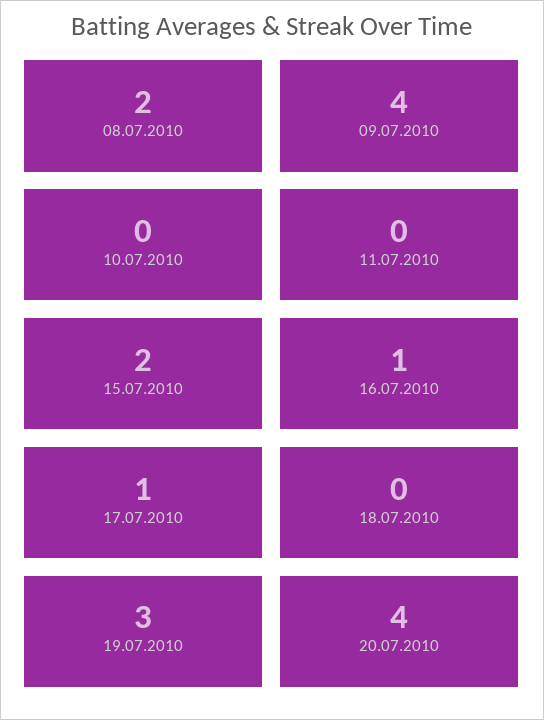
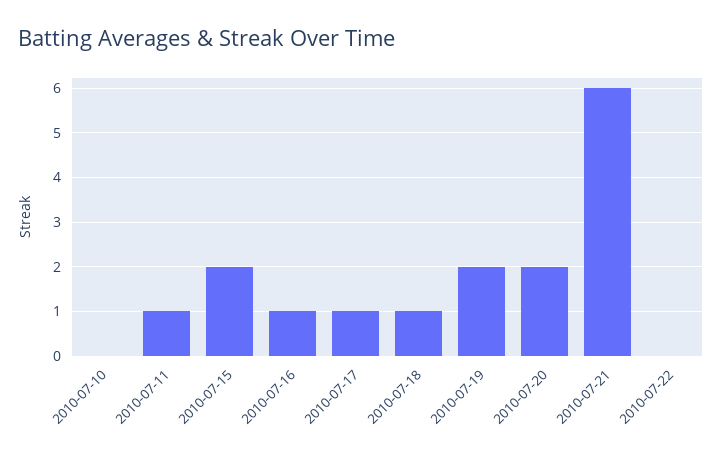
08.07.2010: 2 -> none
09.07.2010: 4 -> none
11.07.2010: 0 -> 1
18.07.2010: 0 -> 1
19.07.2010: 3 -> 2
20.07.2010: 4 -> 2
2010-07-21: none -> 6
2010-07-22: none -> 0

